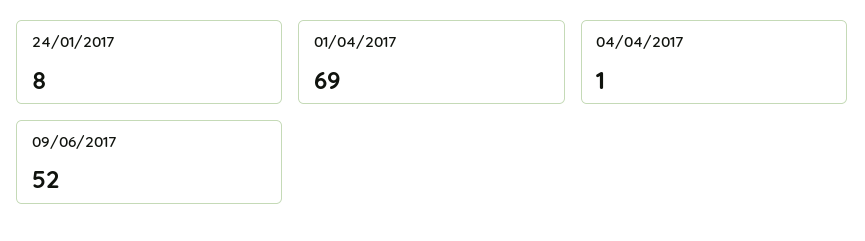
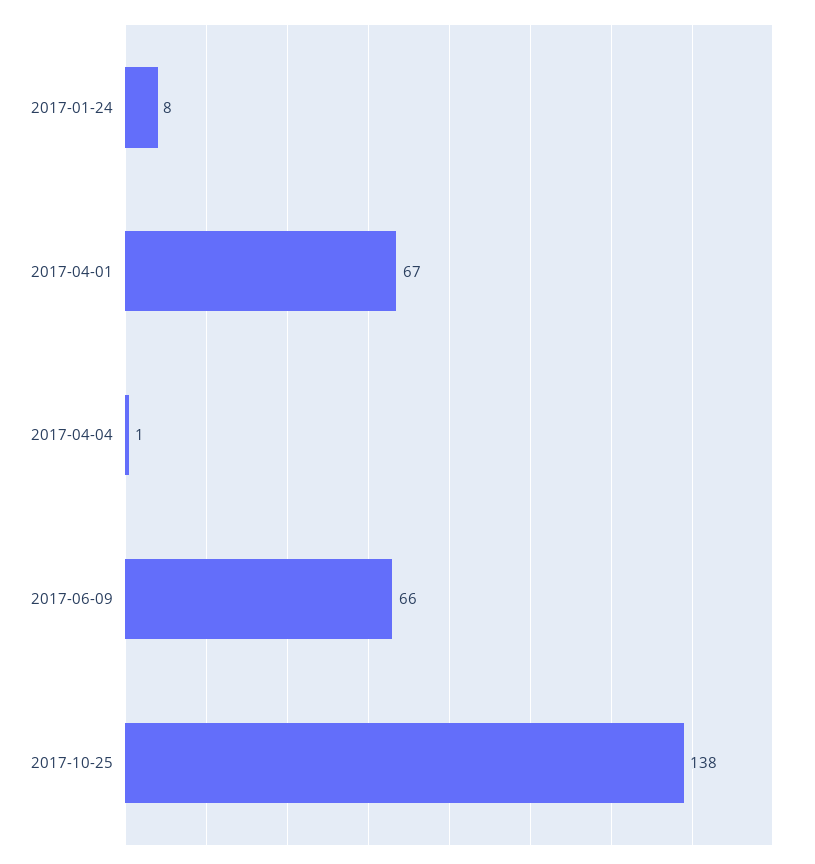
01/04/2017: 69 -> 67
09/06/2017: 52 -> 66
2017-10-25: none -> 138

